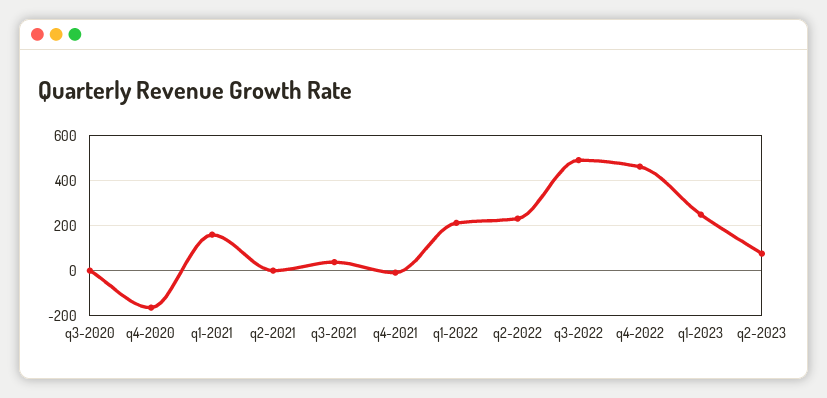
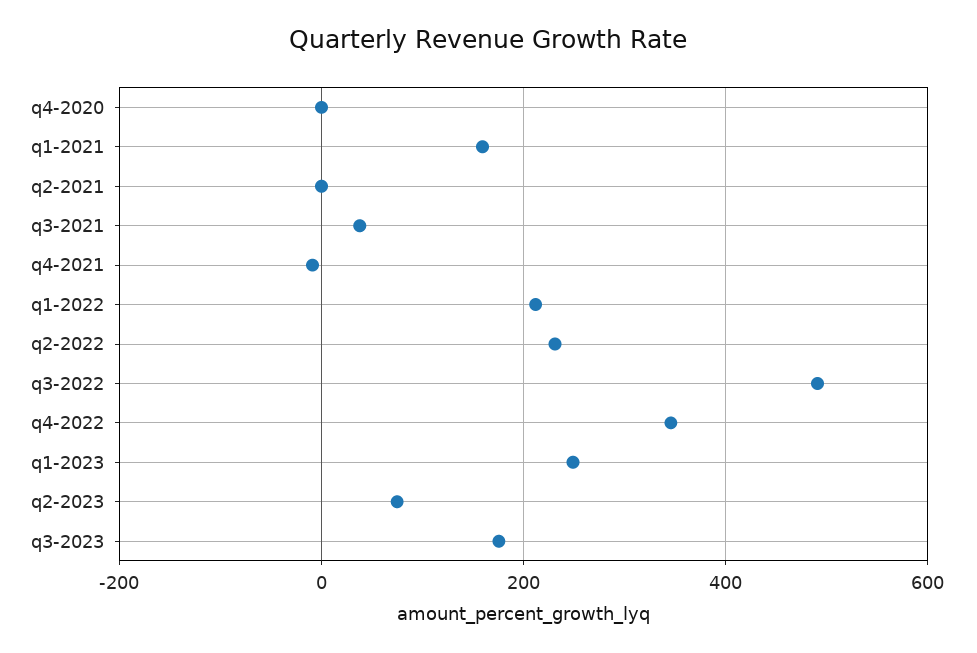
q3-2020: 0 -> none
q4-2020: -150 -> 0
q4-2022: 450 -> 340
q3-2023: none -> 180

